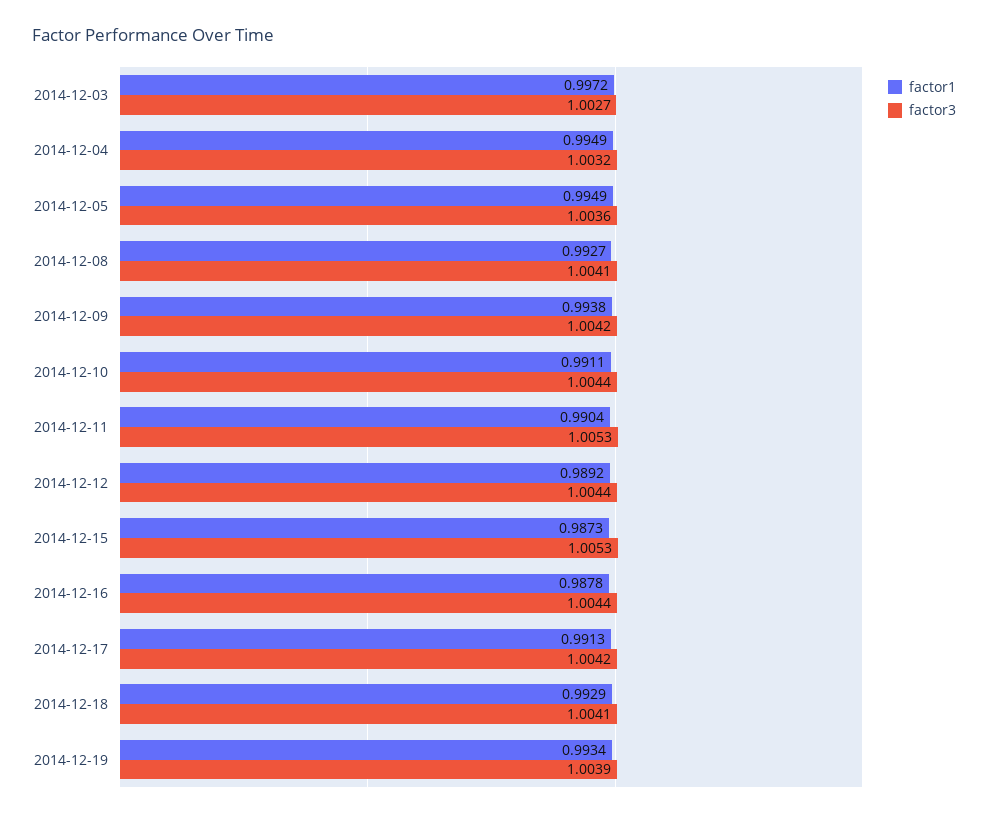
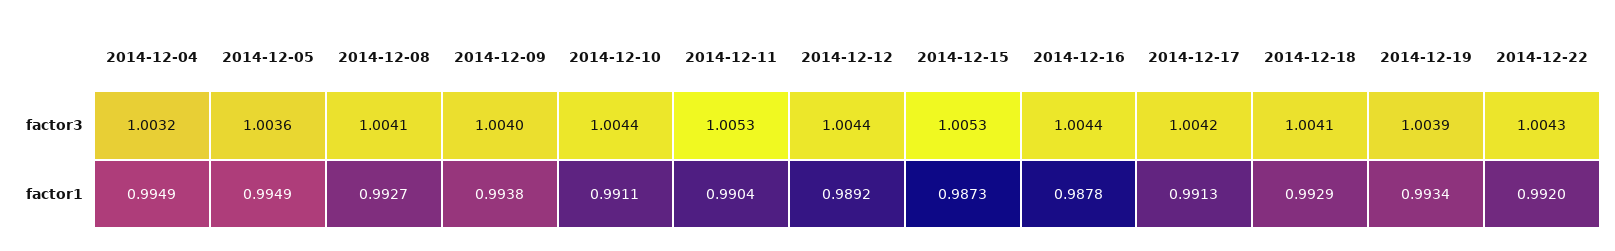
factor1, 2014-12-03: 0.9972 -> none
factor3, 2014-12-03: 1.0027 -> none
factor3, 2014-12-09: 1.0042 -> 1.004
factor3, 2014-12-22: none -> 1.0043
factor1, 2014-12-22: none -> 0.992

